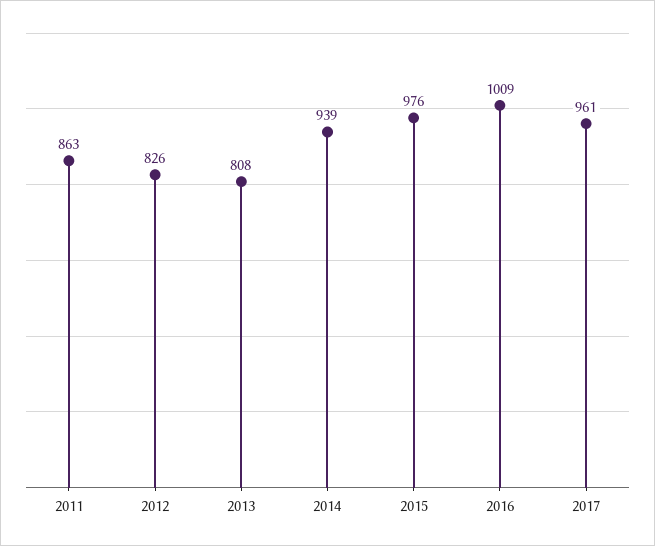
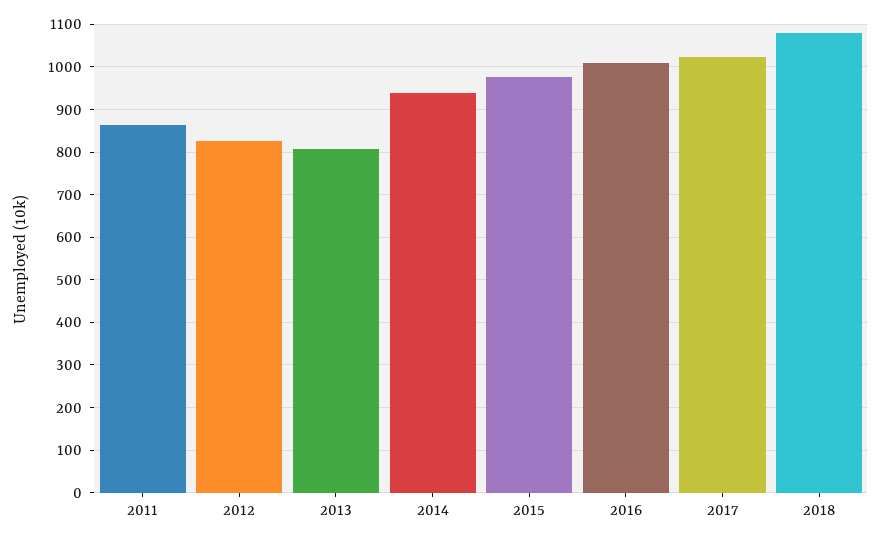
2017: 961 -> 1020
2018: none -> 1080

